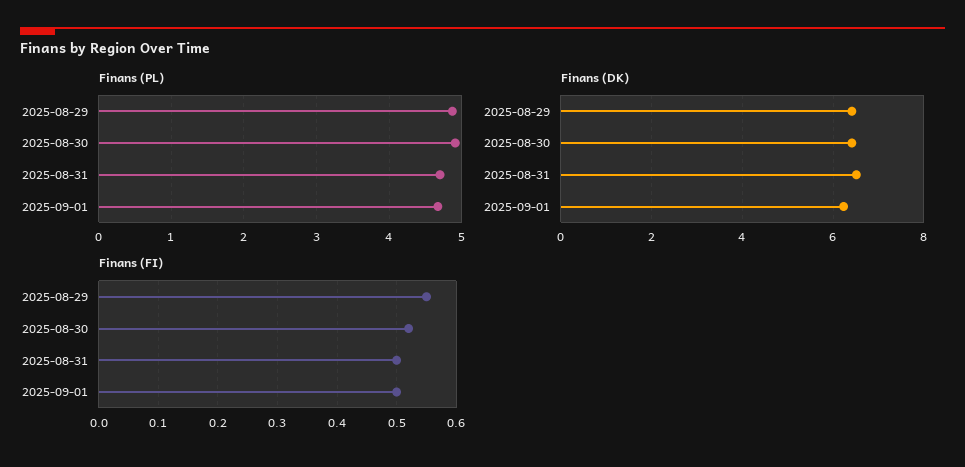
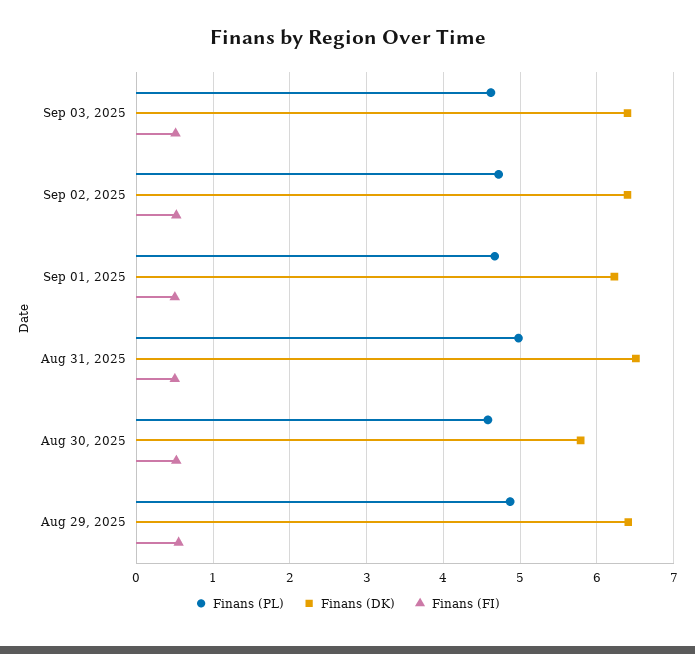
Finans (PL), 2025-08-30: 4.9 -> 4.6
Finans (PL), 2025-08-31: 4.7 -> 5
Finans (DK), 2025-08-30: 6.4 -> 5.8
Finans (PL), Sep 03, 2025: none -> 4.6
Finans (DK), Sep 03, 2025: none -> 6.4
Finans (FI), Sep 03, 2025: none -> 0.5
Finans (PL), Sep 02, 2025: none -> 4.7
Finans (DK), Sep 02, 2025: none -> 6.4
Finans (FI), Sep 02, 2025: none -> 0.5

